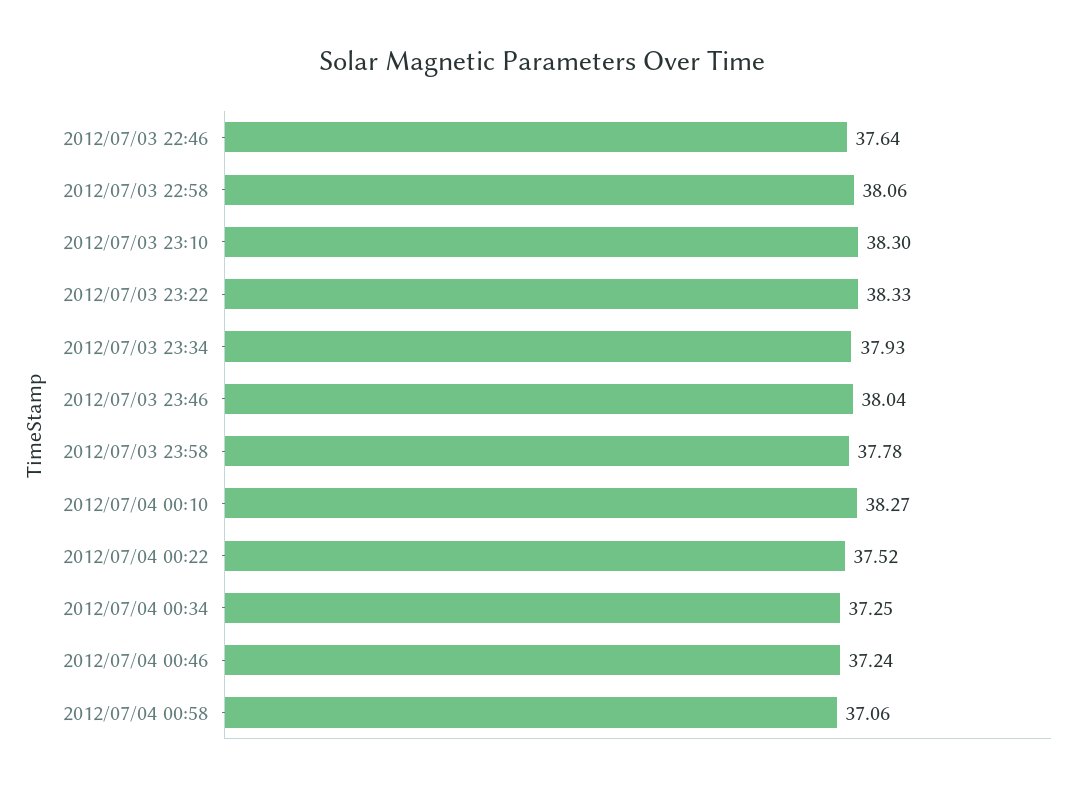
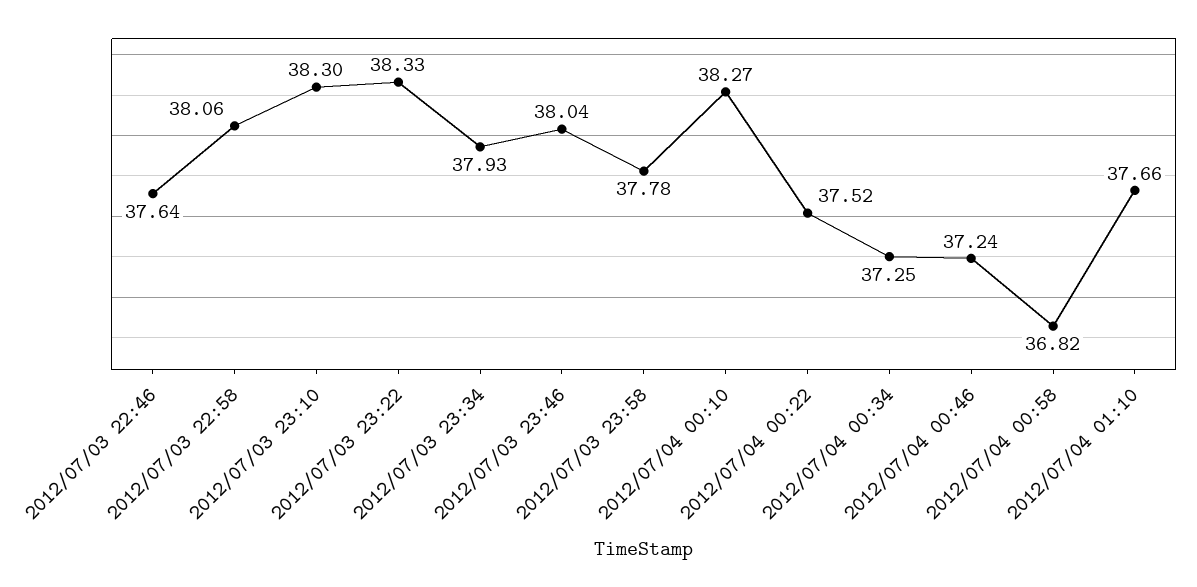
2012/07/04 00:58: 37.06 -> 36.82
2012/07/04 01:10: none -> 37.66

